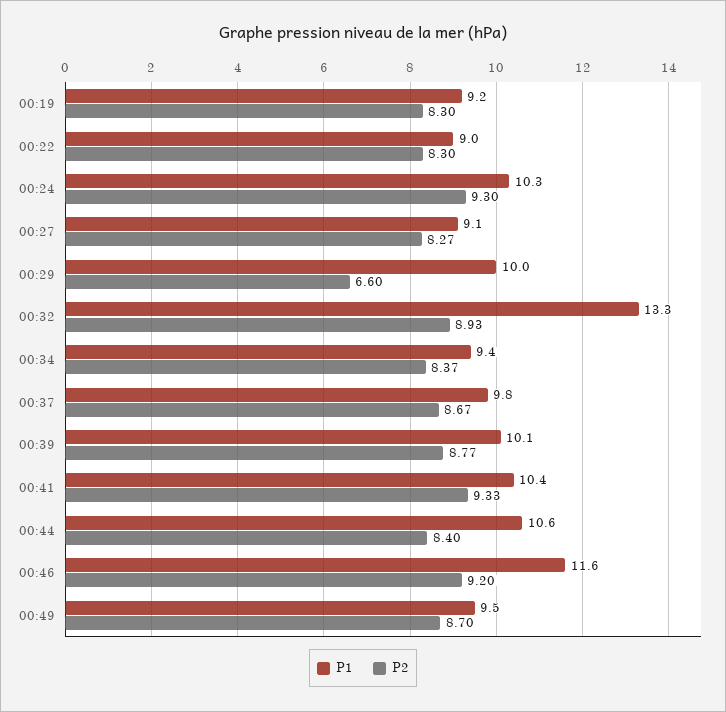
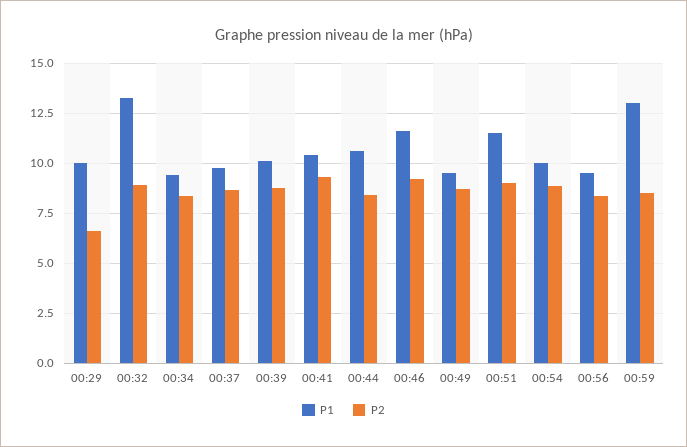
P1, 00:19: 9.2 -> none
P2, 00:19: 8.3 -> none
P1, 00:22: 9 -> none
P2, 00:22: 8.3 -> none
P1, 00:24: 10.3 -> none
P2, 00:24: 9.3 -> none
P1, 00:27: 9.1 -> none
P2, 00:27: 8.27 -> none
P1, 00:51: none -> 11.5
P2, 00:51: none -> 9
P1, 00:54: none -> 10
P2, 00:54: none -> 9
P1, 00:56: none -> 9.5
P2, 00:56: none -> 8.5
P1, 00:59: none -> 13
P2, 00:59: none -> 8.5

